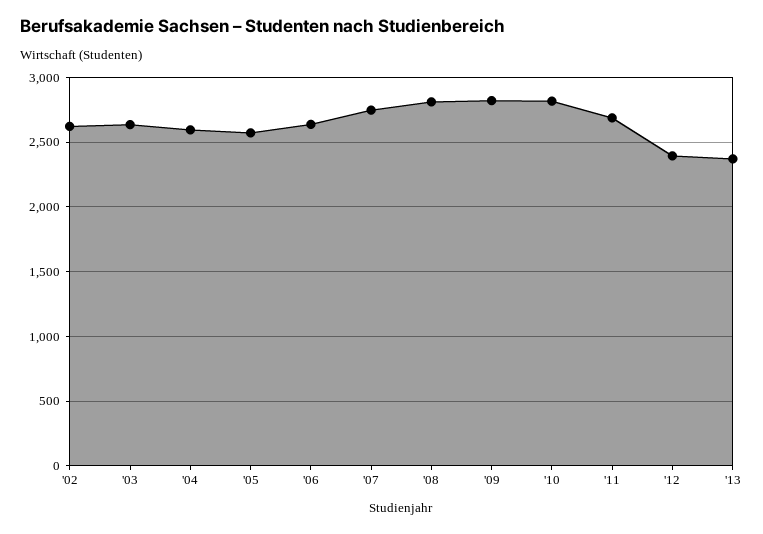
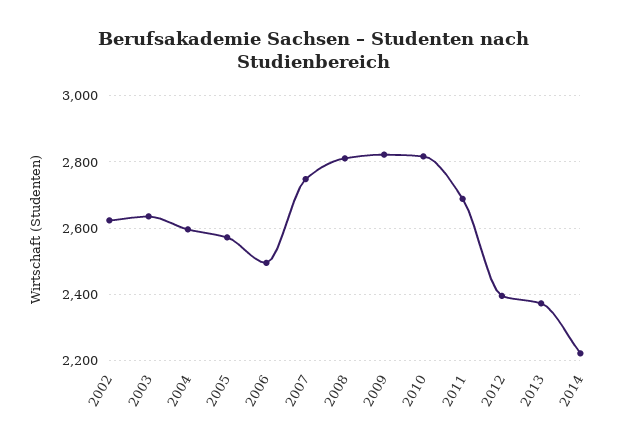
'06: 2650 -> 2500
2014: none -> 2220

